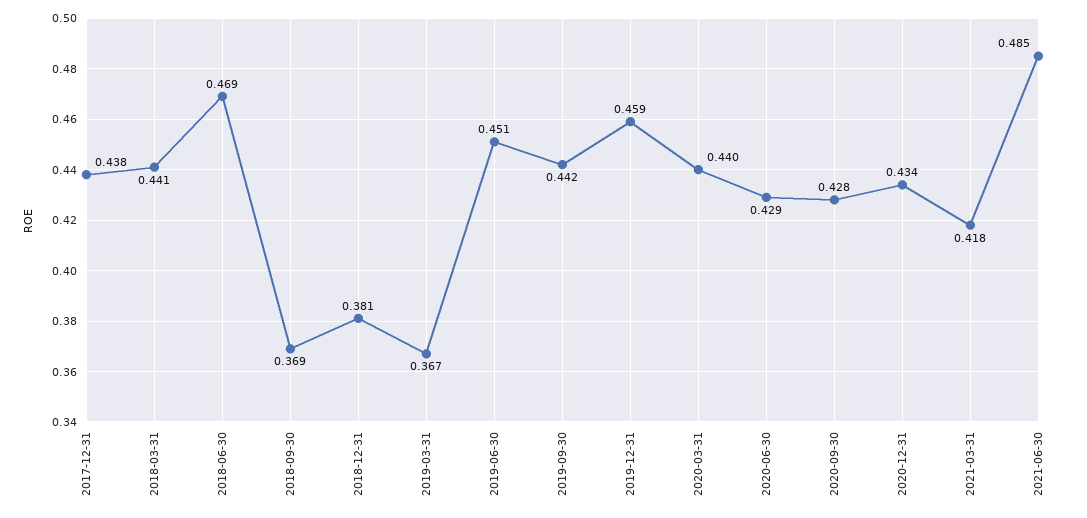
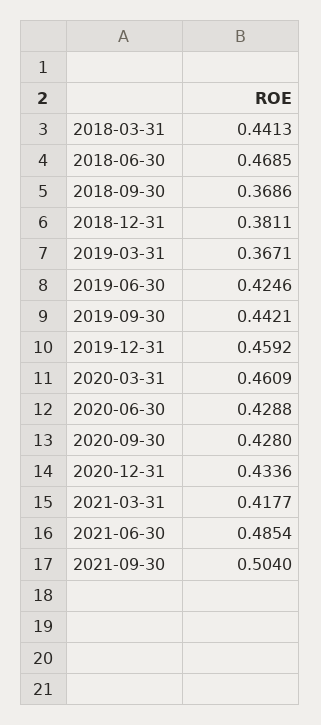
2017-12-31: 0.438 -> none
2019-06-30: 0.451 -> 0.4246
2020-03-31: 0.44 -> 0.4609
2021-09-30: none -> 0.504

